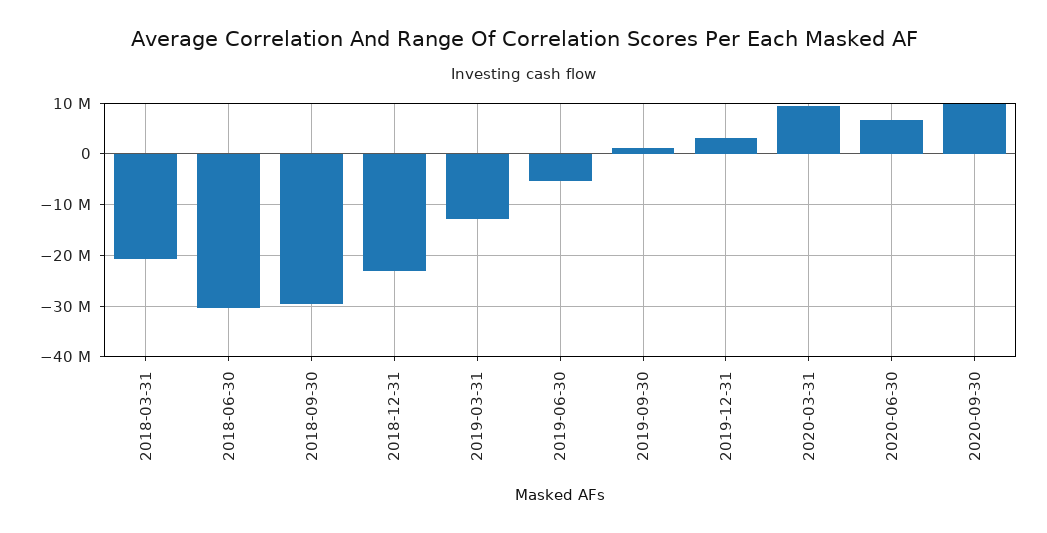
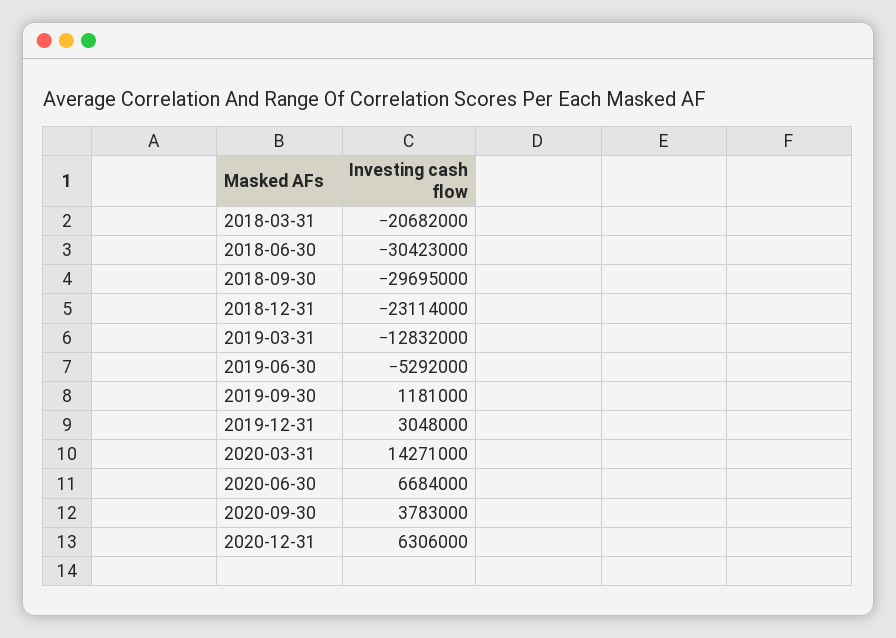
2020-03-31: 10000000 -> 14271000
2020-09-30: 10000000 -> 3783000
2020-12-31: none -> 6306000

